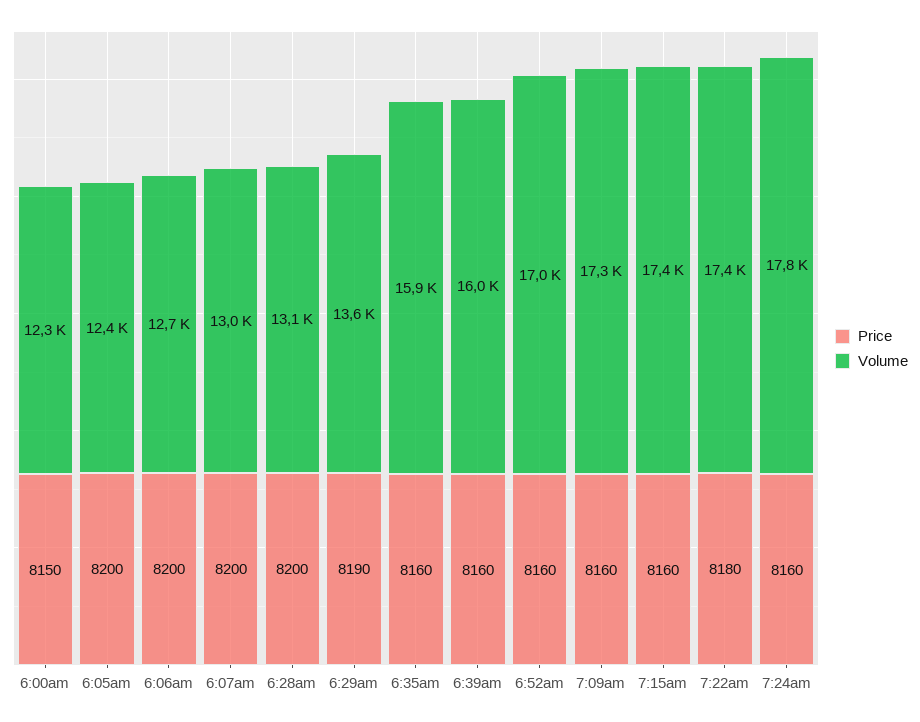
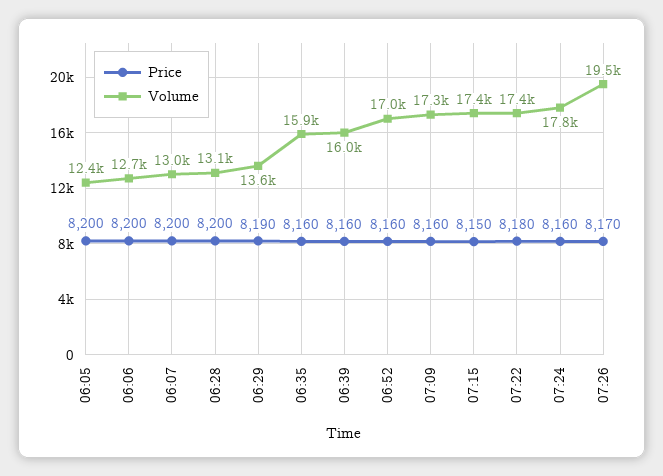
Price, 6:00am: 8150 -> none
Volume, 6:00am: 12300 -> none
Price, 7:15am: 8160 -> 8150
Price, 07:26: none -> 8170
Volume, 07:26: none -> 19500

